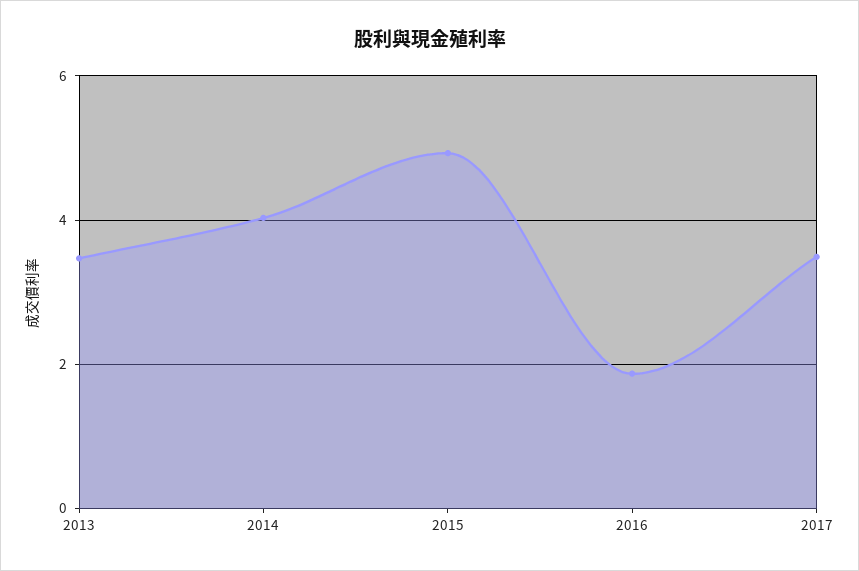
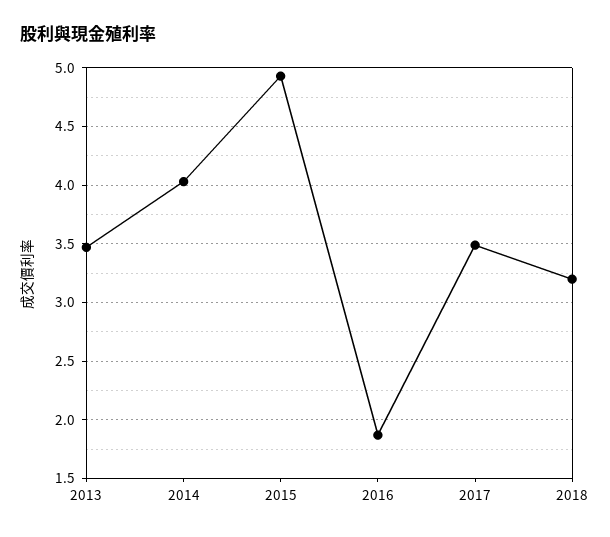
2018: none -> 3.2

